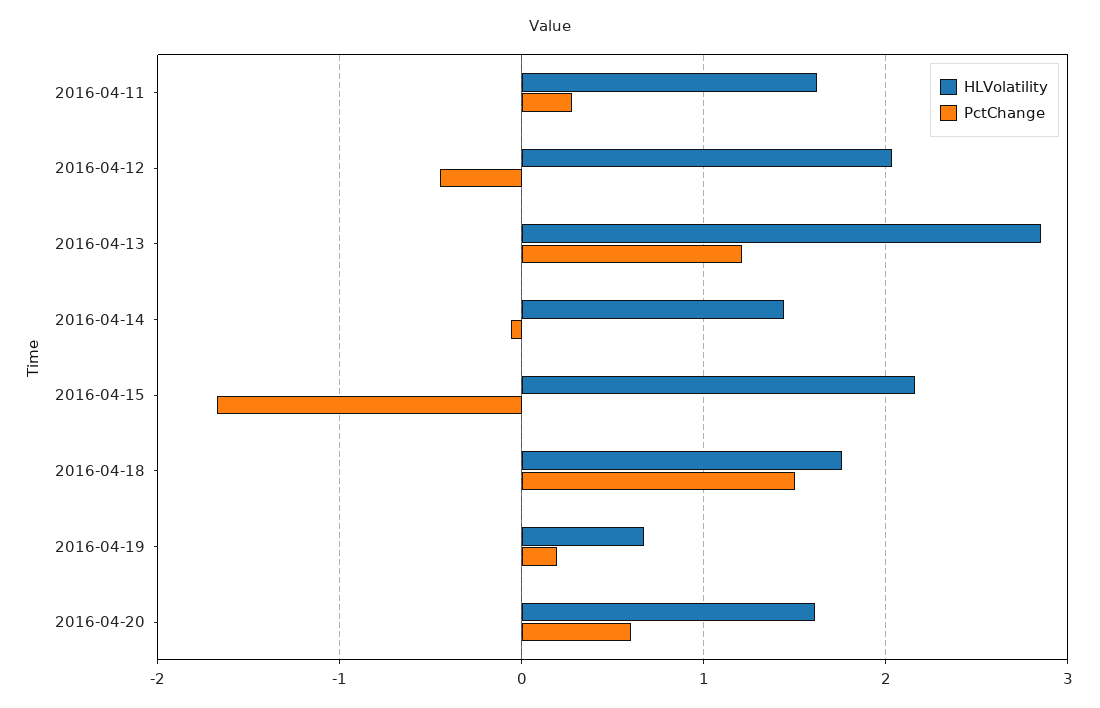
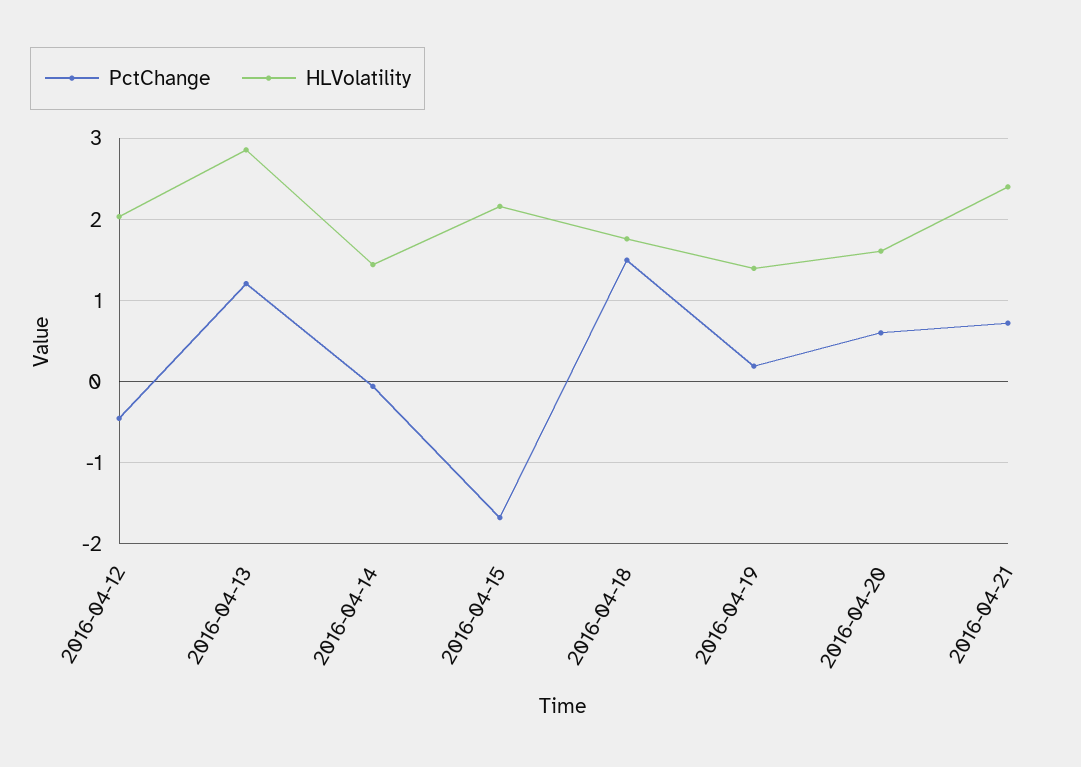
HLVolatility, 2016-04-11: 1.6 -> none
PctChange, 2016-04-11: 0.3 -> none
HLVolatility, 2016-04-19: 0.7 -> 1.4
PctChange, 2016-04-21: none -> 0.7
HLVolatility, 2016-04-21: none -> 2.4

